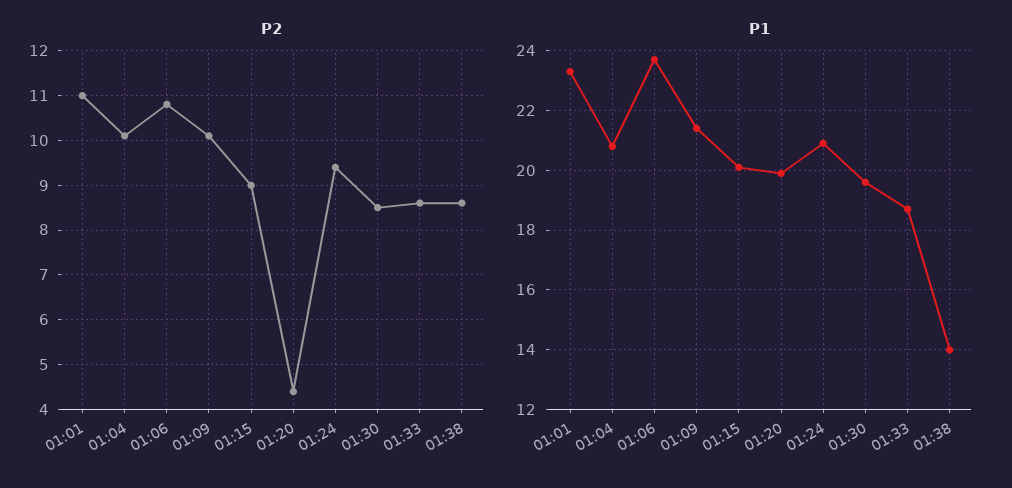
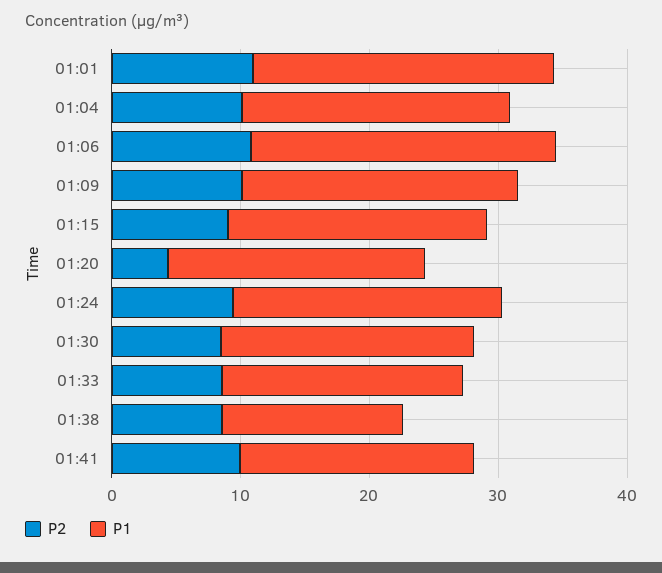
P2, 01:41: none -> 10
P1, 01:41: none -> 18

